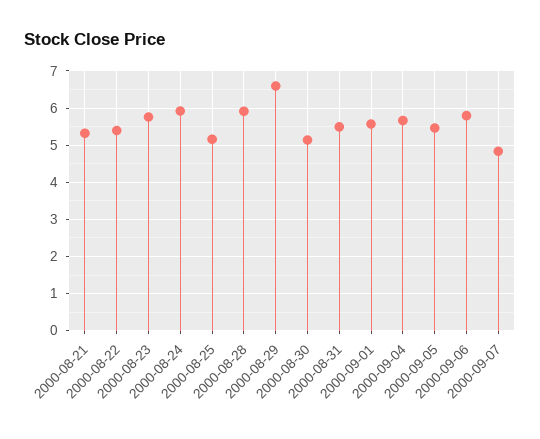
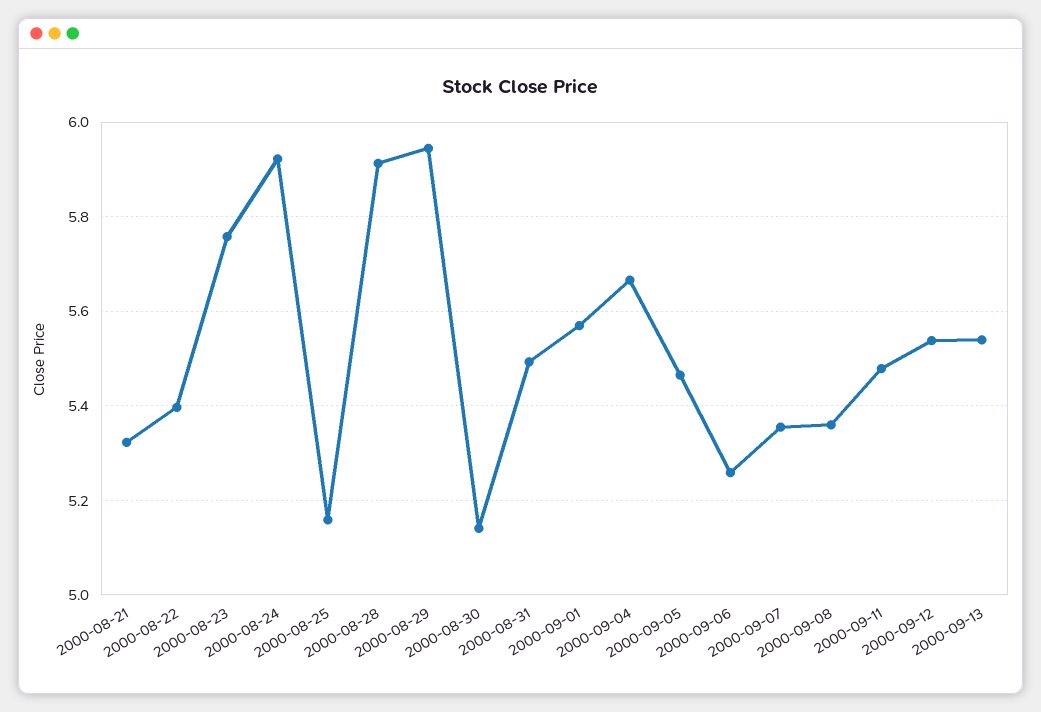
2000-08-29: 6.6 -> 5.94
2000-09-06: 5.8 -> 5.26
2000-09-07: 4.8 -> 5.36
2000-09-08: none -> 5.36
2000-09-11: none -> 5.48
2000-09-12: none -> 5.54
2000-09-13: none -> 5.54

